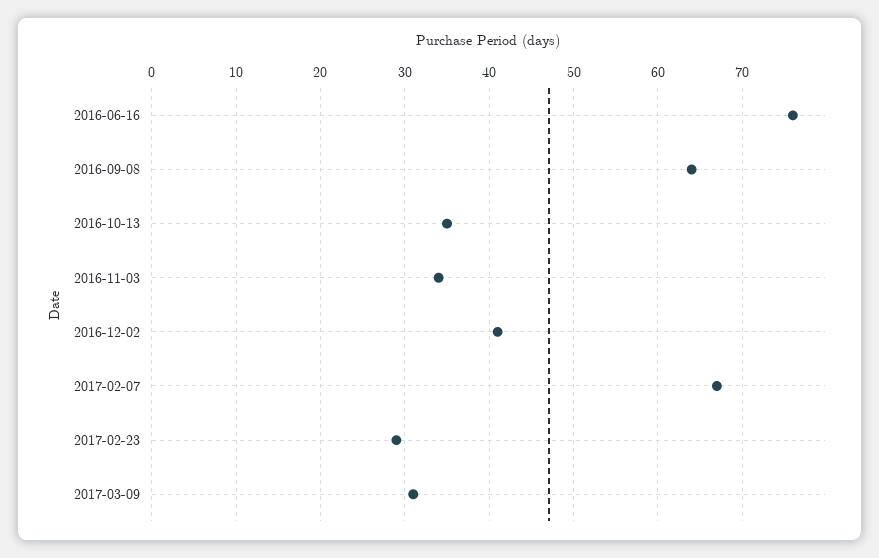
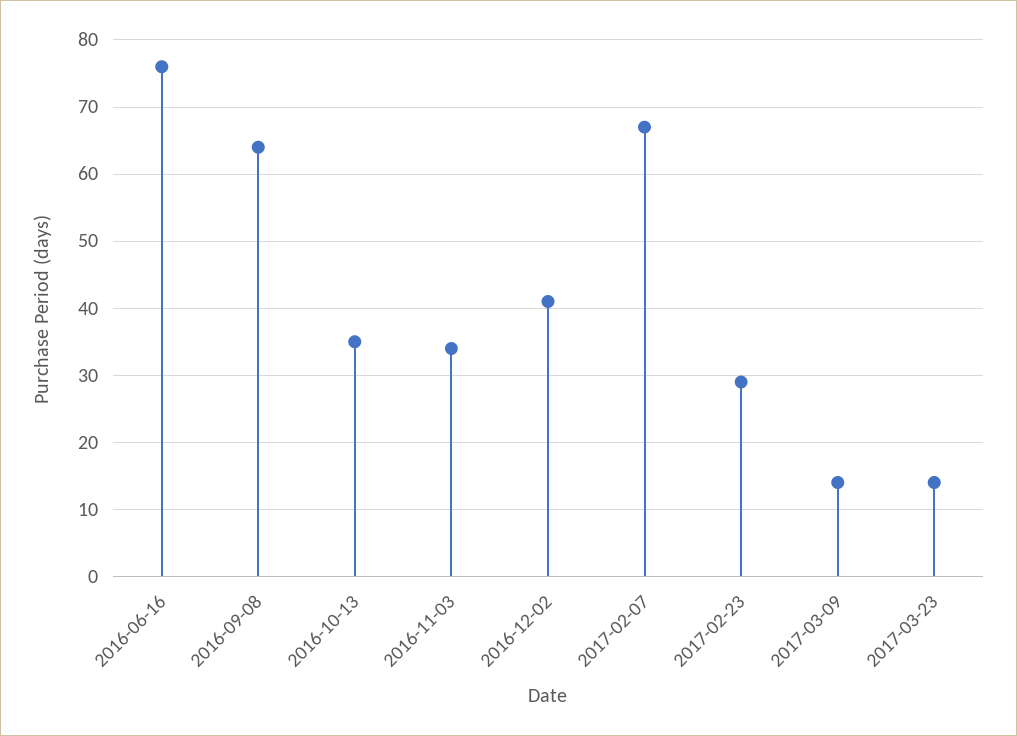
2017-03-09: 31 -> 14
2017-03-23: none -> 14

